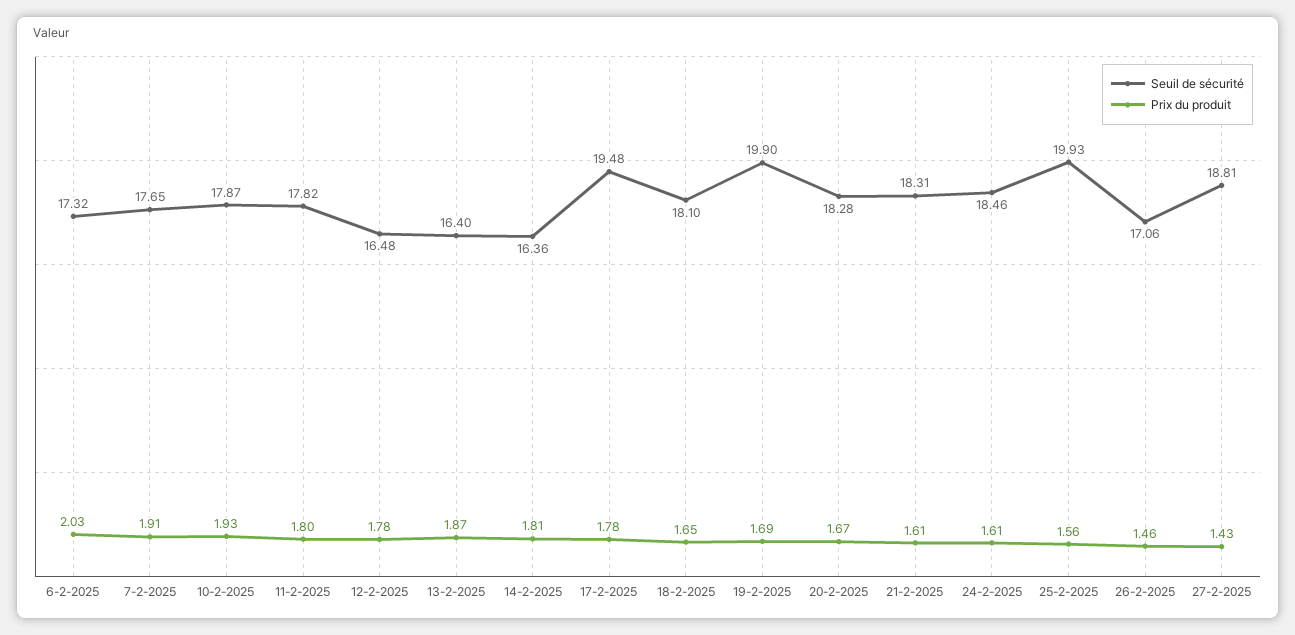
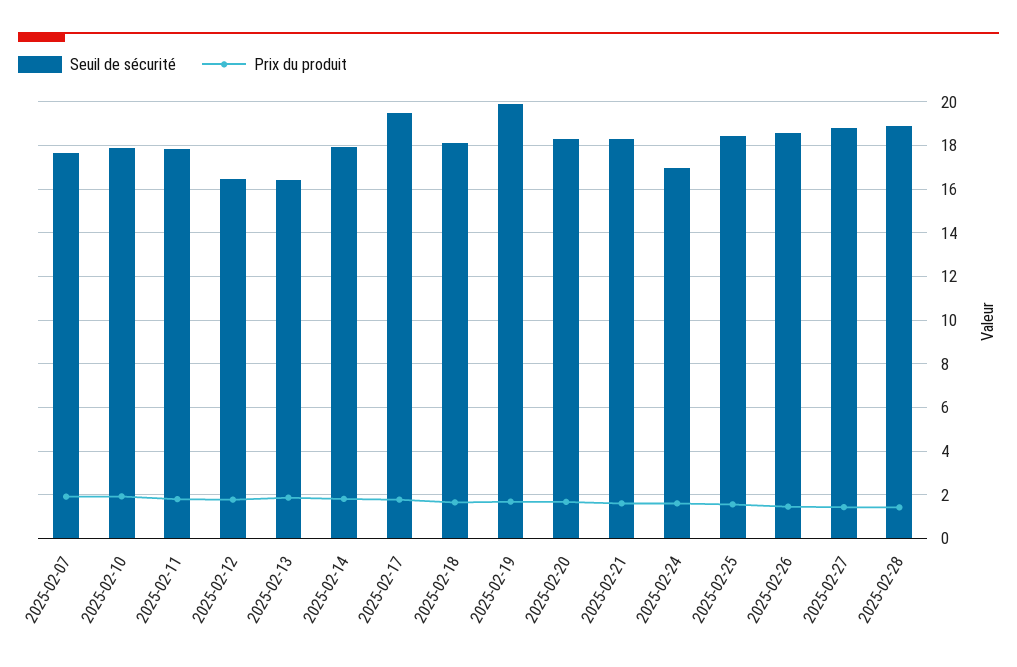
Seuil de sécurité, 6-2-2025: 17.32 -> none
Prix du produit, 6-2-2025: 2.03 -> none
Seuil de sécurité, 14-2-2025: 16.36 -> 18
Seuil de sécurité, 24-2-2025: 18.46 -> 17
Seuil de sécurité, 25-2-2025: 19.93 -> 18.5
Seuil de sécurité, 26-2-2025: 17.06 -> 18.5
Seuil de sécurité, 2025-02-28: none -> 19
Prix du produit, 2025-02-28: none -> 1.5

